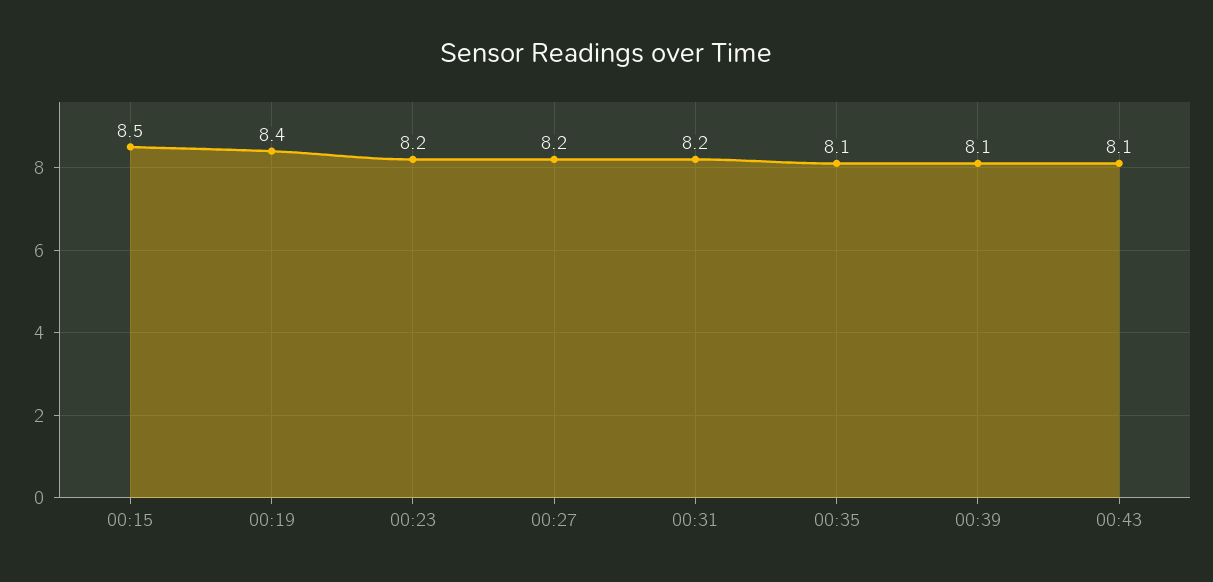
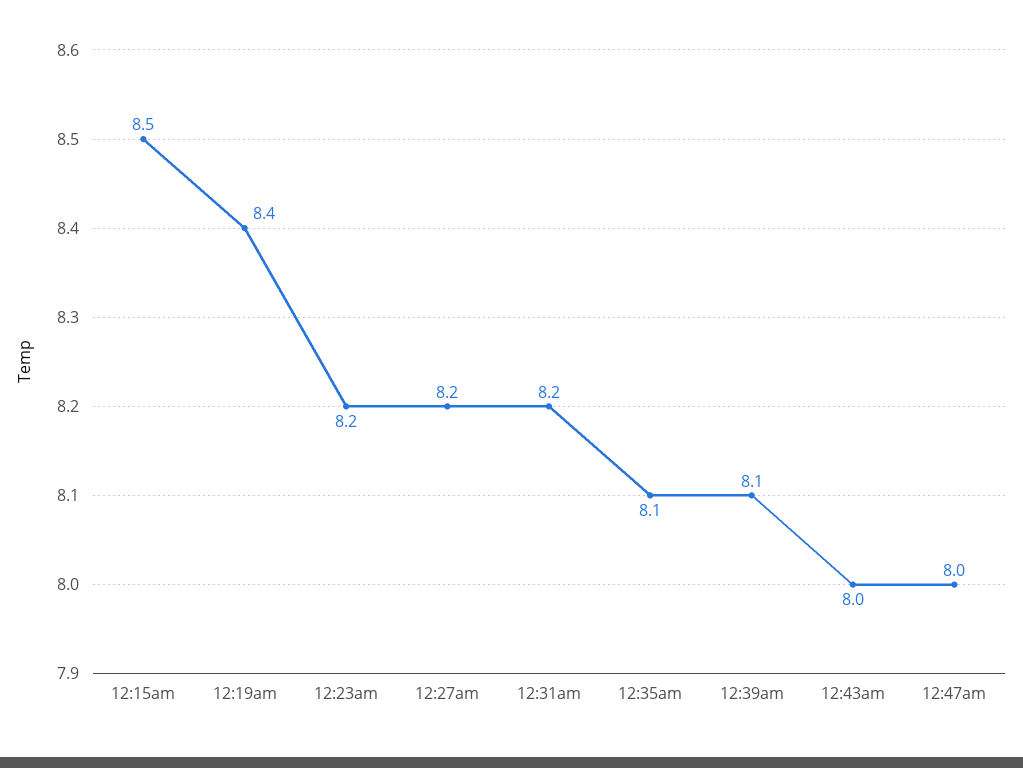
00:43: 8.1 -> 8
12:47am: none -> 8

